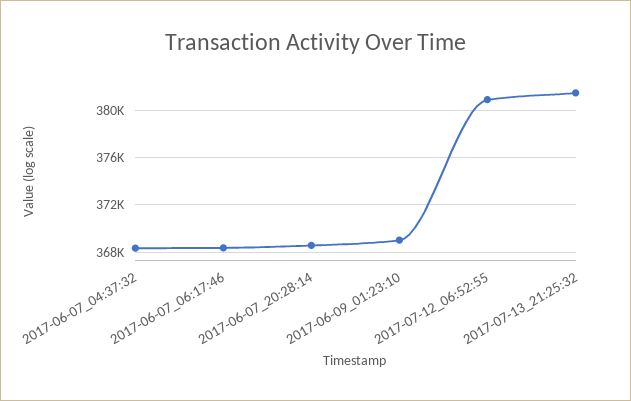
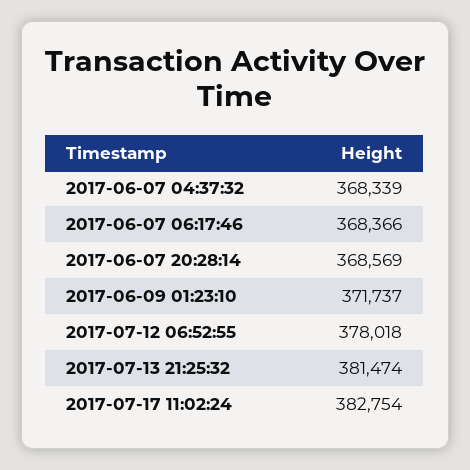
2017-06-09_01:23:10: 369000 -> 371737
2017-07-12_06:52:55: 381000 -> 378018
2017-07-17 11:02:24: none -> 382754

